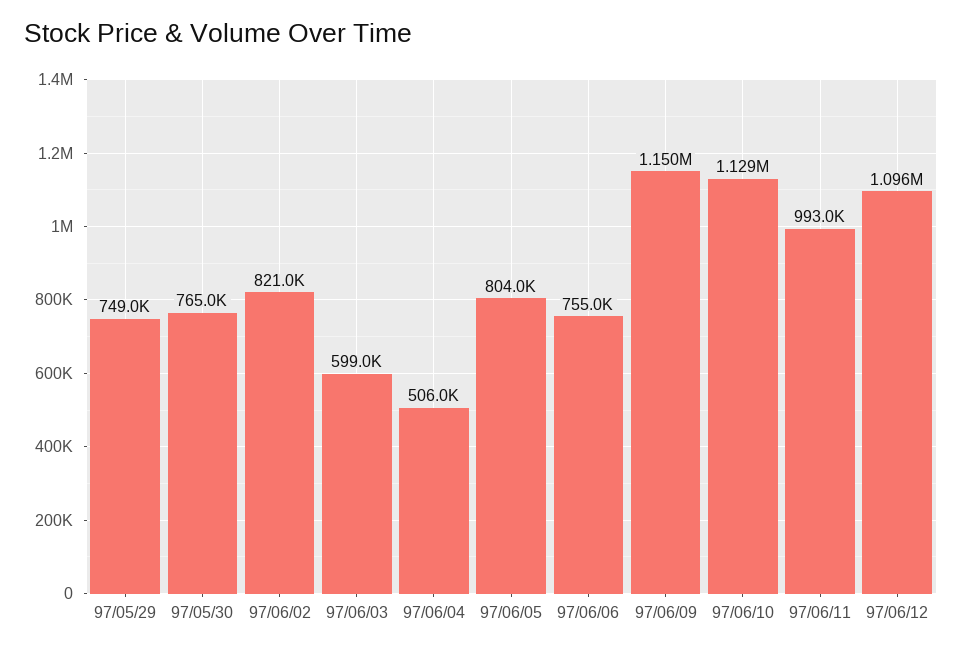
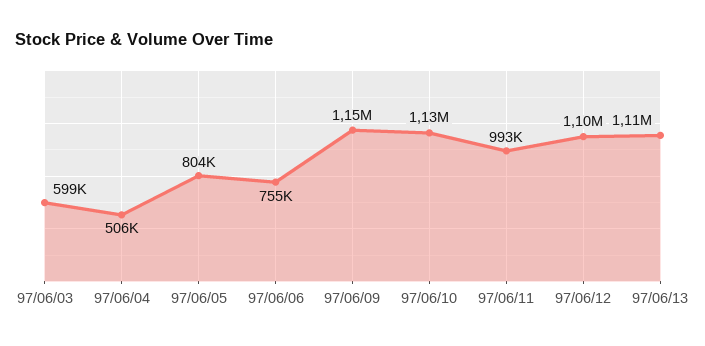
97/05/29: 749000 -> none
97/05/30: 765000 -> none
97/06/02: 821000 -> none
97/06/13: none -> 1110000

